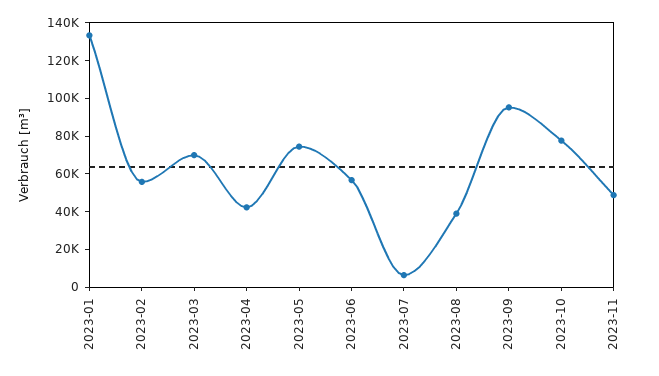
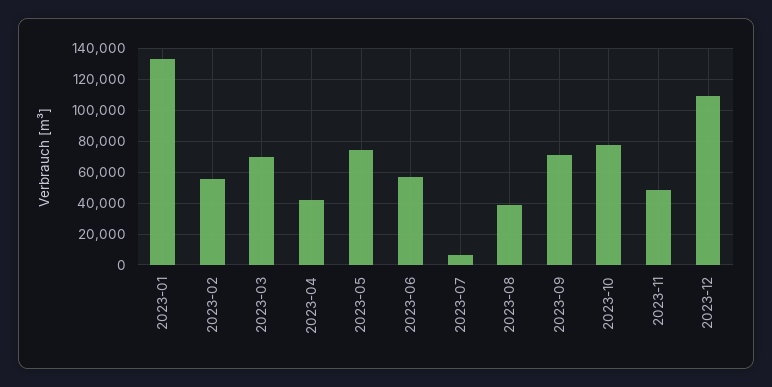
2023-09: 95000 -> 70000
2023-12: none -> 110000

